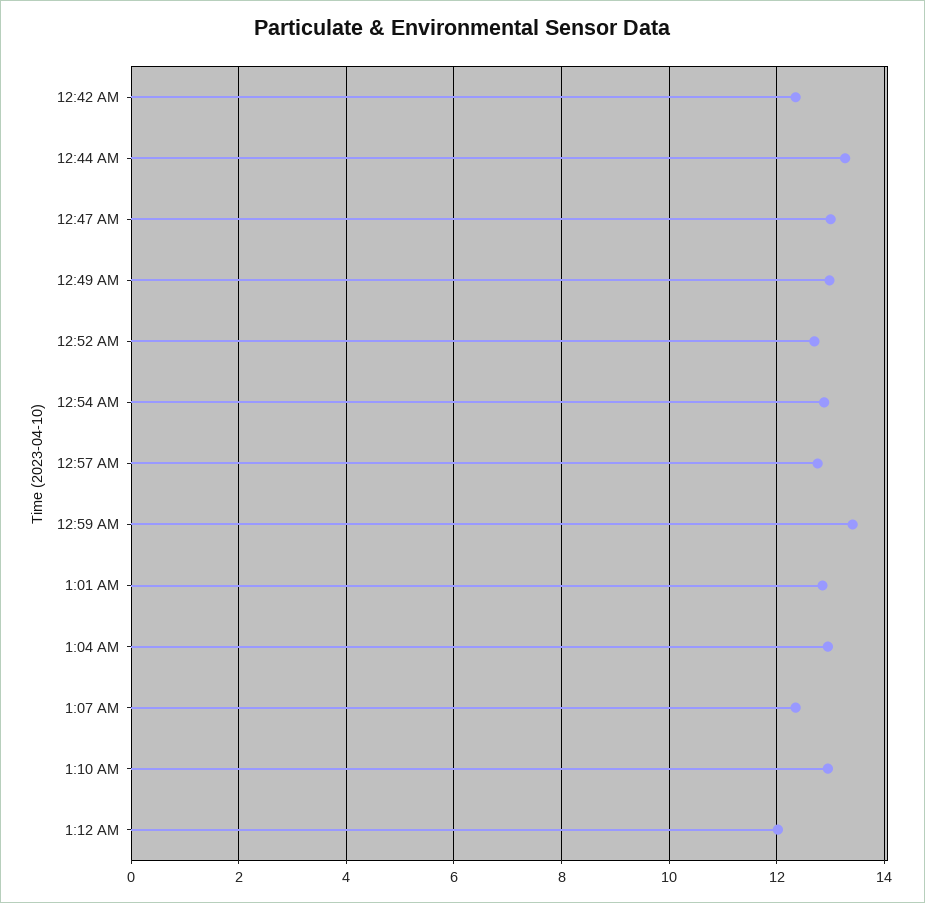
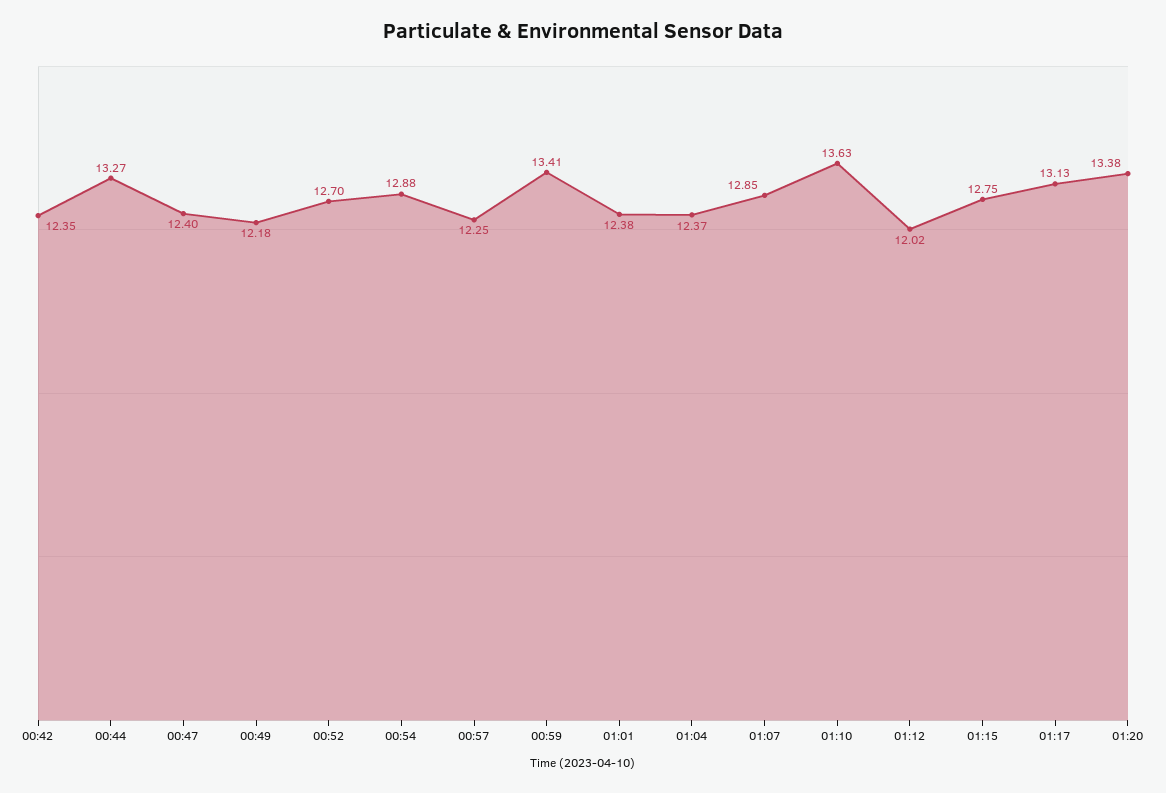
12:47 AM: 13 -> 12.4
12:49 AM: 13 -> 12.18
12:57 AM: 12.8 -> 12.25
1:01 AM: 12.8 -> 12.38
1:04 AM: 13 -> 12.37
1:07 AM: 12.4 -> 12.85
1:10 AM: 13 -> 13.63
01:15: none -> 12.75
01:17: none -> 13.13
01:20: none -> 13.38

